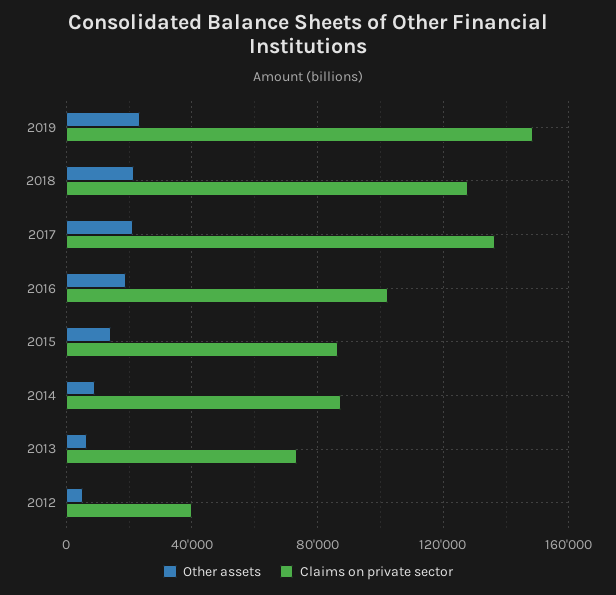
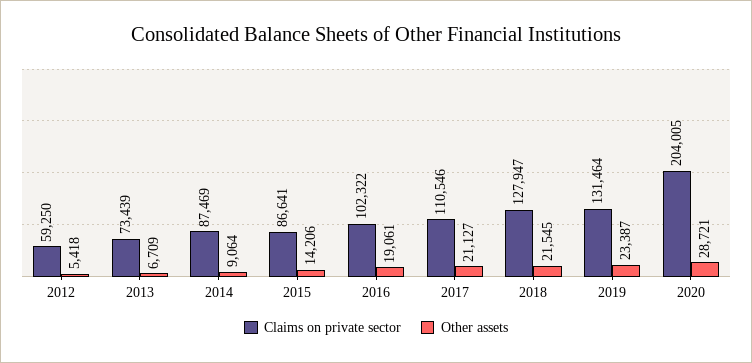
Claims on private sector, 2019: 150000 -> 131464
Claims on private sector, 2017: 135000 -> 110546
Claims on private sector, 2012: 40000 -> 59250
Claims on private sector, 2020: none -> 204005
Other assets, 2020: none -> 28721

